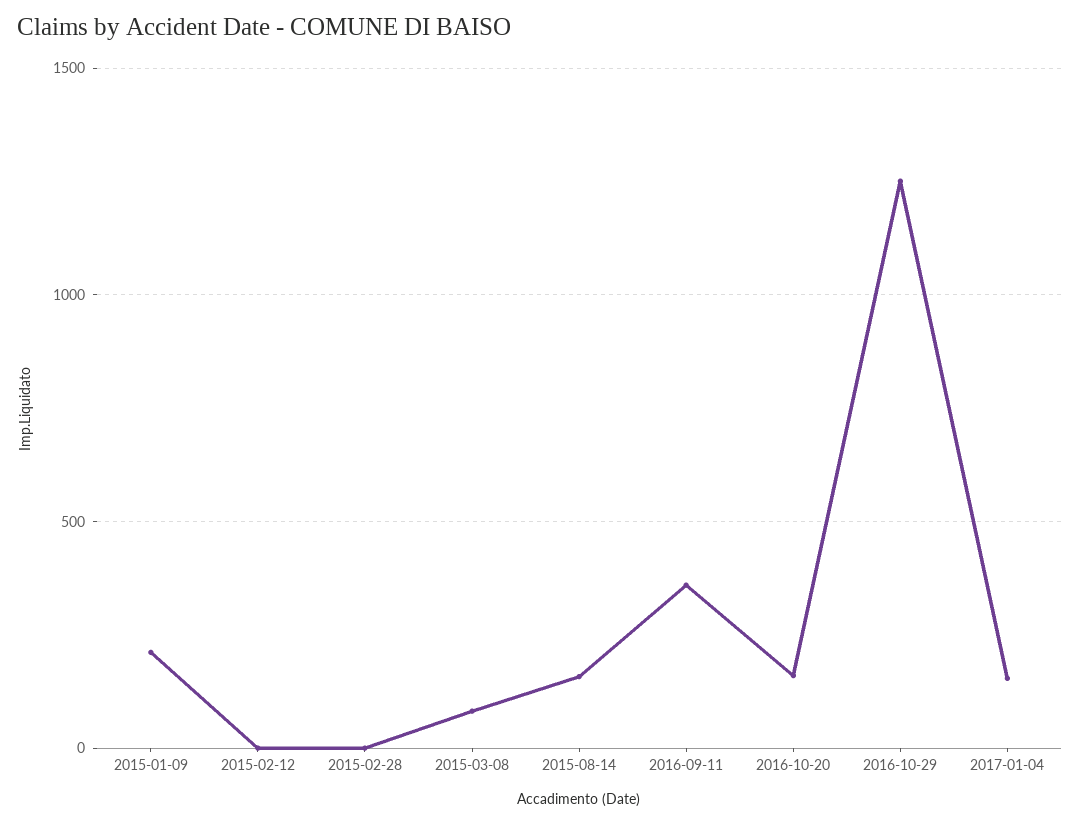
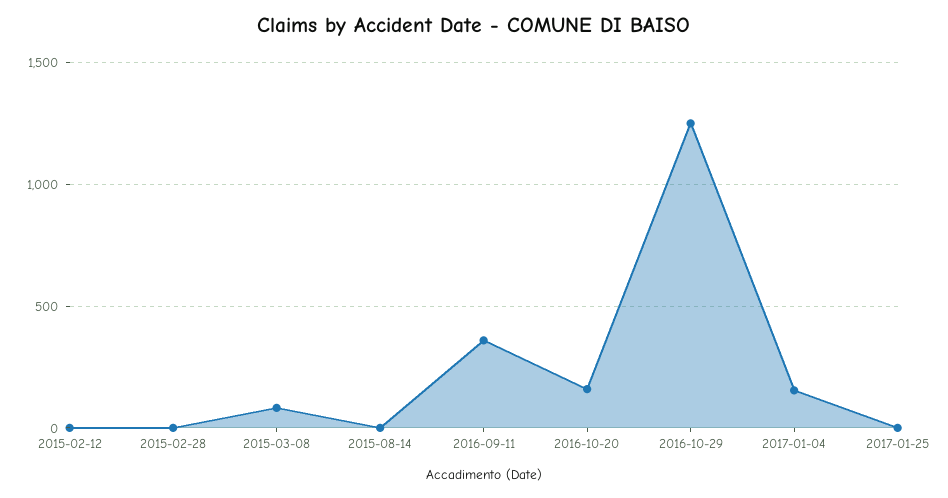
2015-01-09: 200 -> none
2015-08-14: 150 -> 0
2017-01-25: none -> 0

